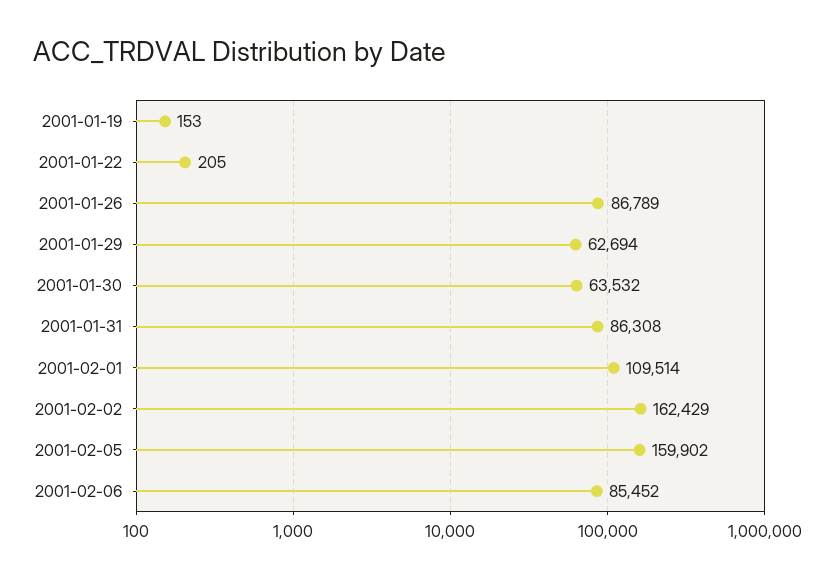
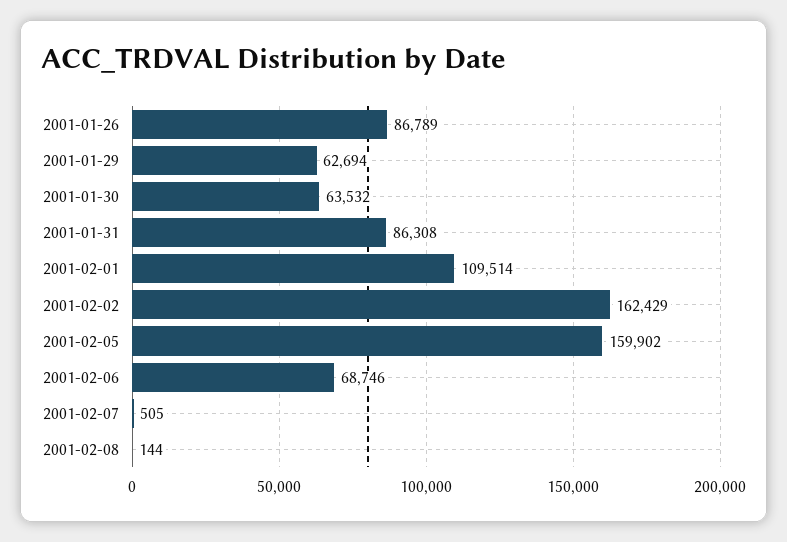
2001-01-19: 153 -> none
2001-01-22: 205 -> none
2001-02-06: 85452 -> 68746
2001-02-07: none -> 505
2001-02-08: none -> 144

